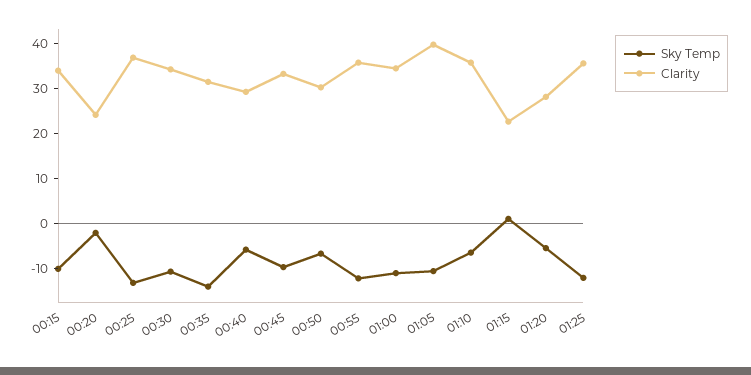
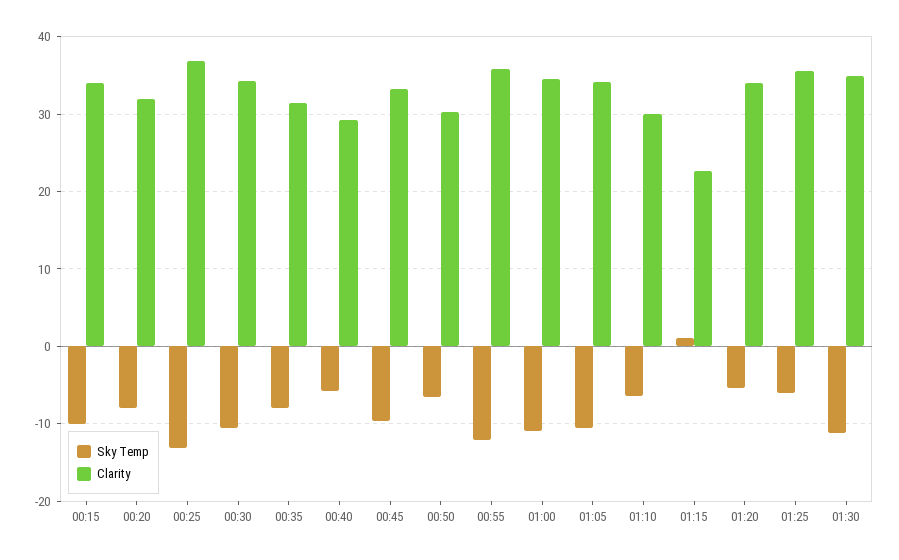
Sky Temp, 00:20: -2 -> -8
Clarity, 00:20: 24 -> 32
Sky Temp, 00:35: -14 -> -8
Clarity, 01:05: 40 -> 34
Clarity, 01:10: 36 -> 30
Clarity, 01:20: 28 -> 34
Sky Temp, 01:25: -12 -> -6
Sky Temp, 01:30: none -> -11
Clarity, 01:30: none -> 35

